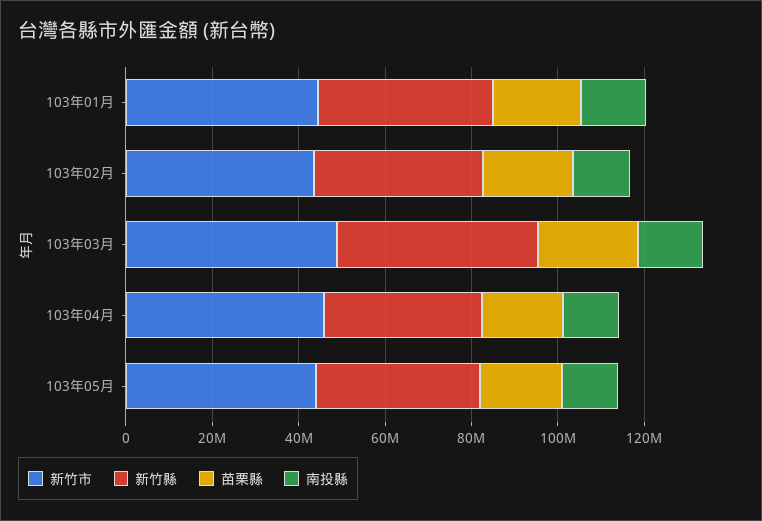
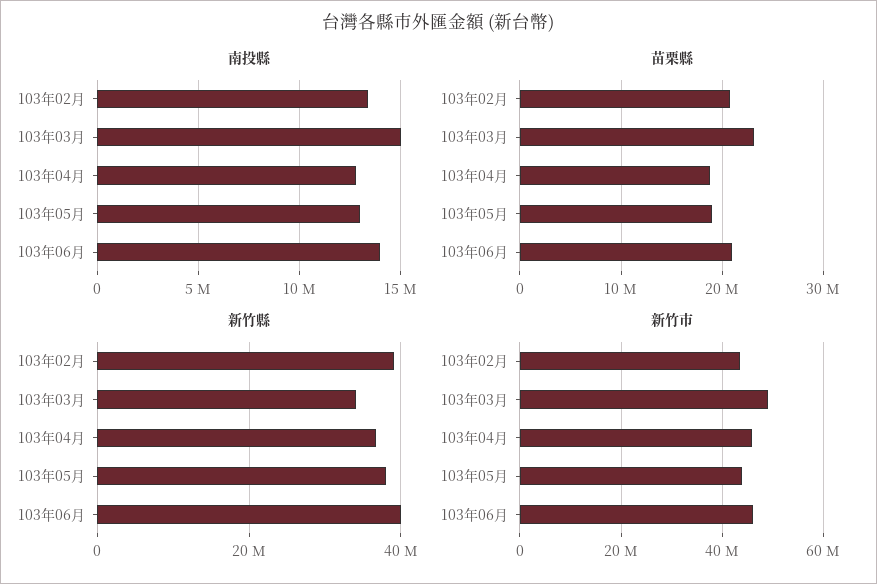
新竹市, 103年01月: 45000000 -> none
新竹縣, 103年01月: 40000000 -> none
苗栗縣, 103年01月: 20000000 -> none
南投縣, 103年01月: 15000000 -> none
新竹縣, 103年03月: 45000000 -> 34000000
南投縣, 103年06月: none -> 14000000
苗栗縣, 103年06月: none -> 21000000
新竹縣, 103年06月: none -> 40000000
新竹市, 103年06月: none -> 46000000

